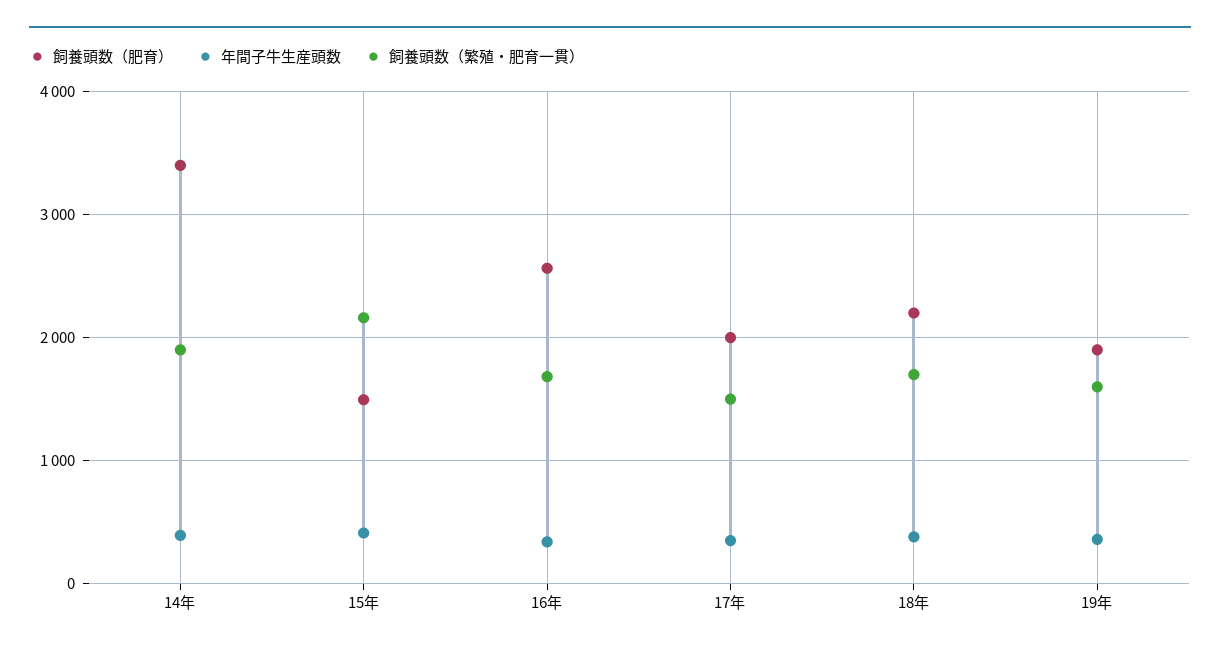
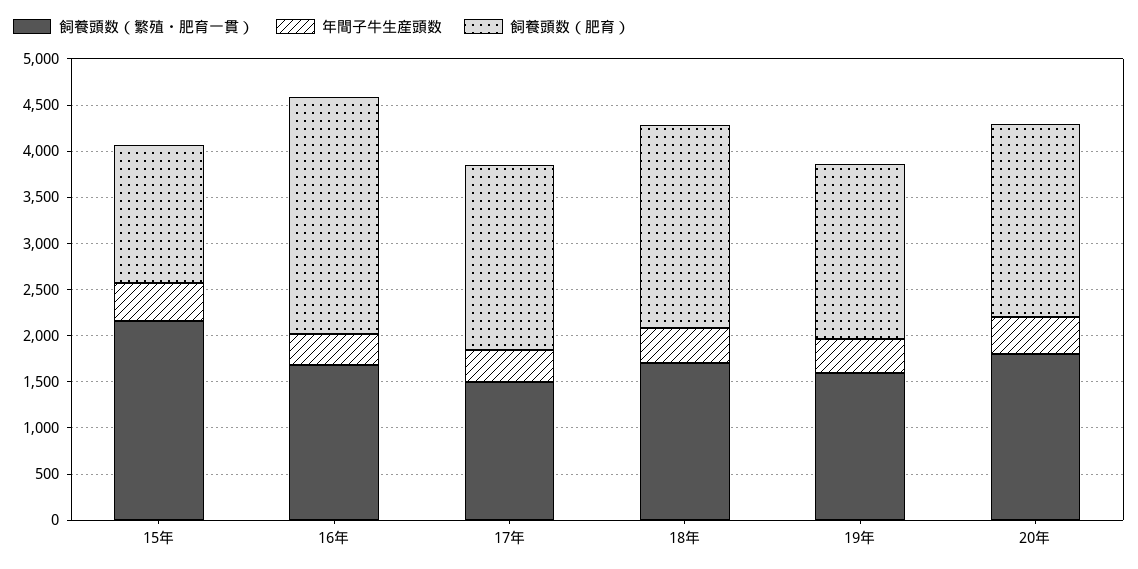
飼養頭数（肥育）, 14年: 3400 -> none
年間子牛生産頭数, 14年: 400 -> none
飼養頭数（繁殖・肥育一貫）, 14年: 1900 -> none
飼養頭数（繁殖・肥育一貫）, 20年: none -> 1800
年間子牛生産頭数, 20年: none -> 400
飼養頭数（肥育）, 20年: none -> 2100

